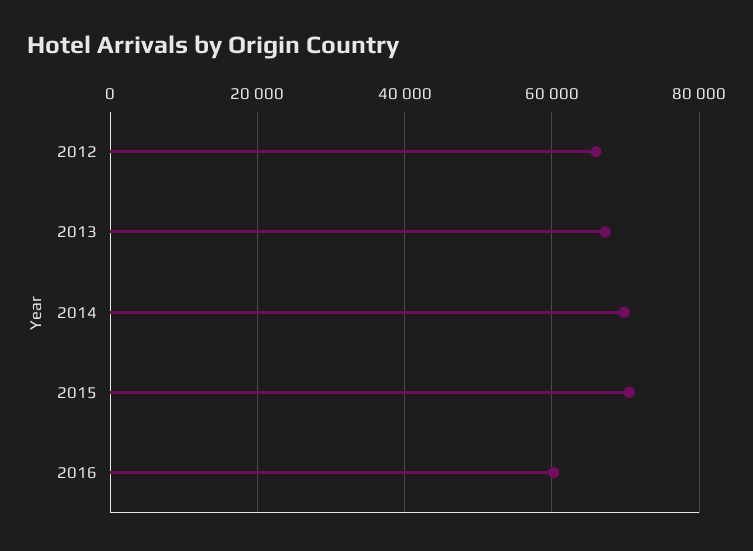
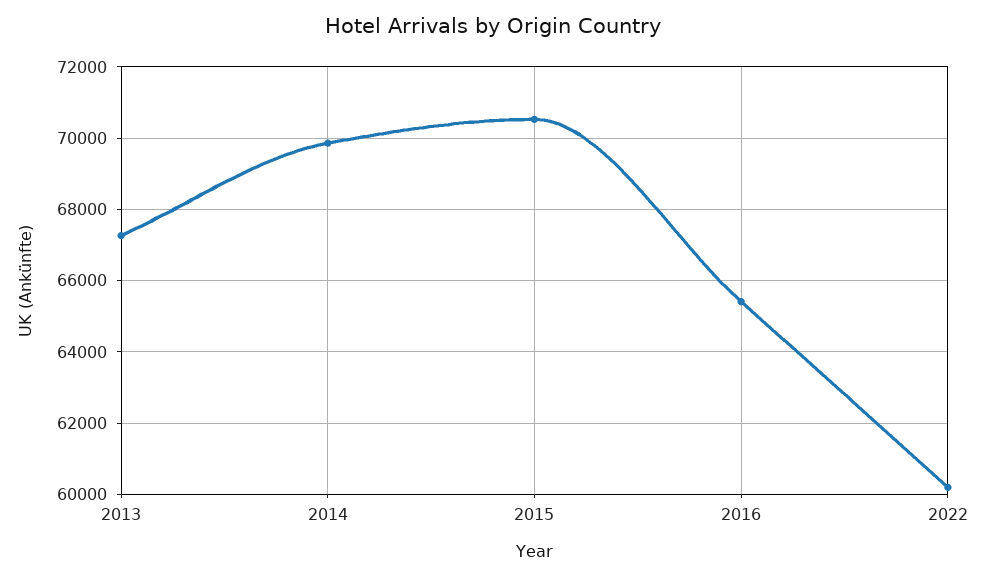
2012: 66000 -> none
2016: 60000 -> 65400
2022: none -> 60200

